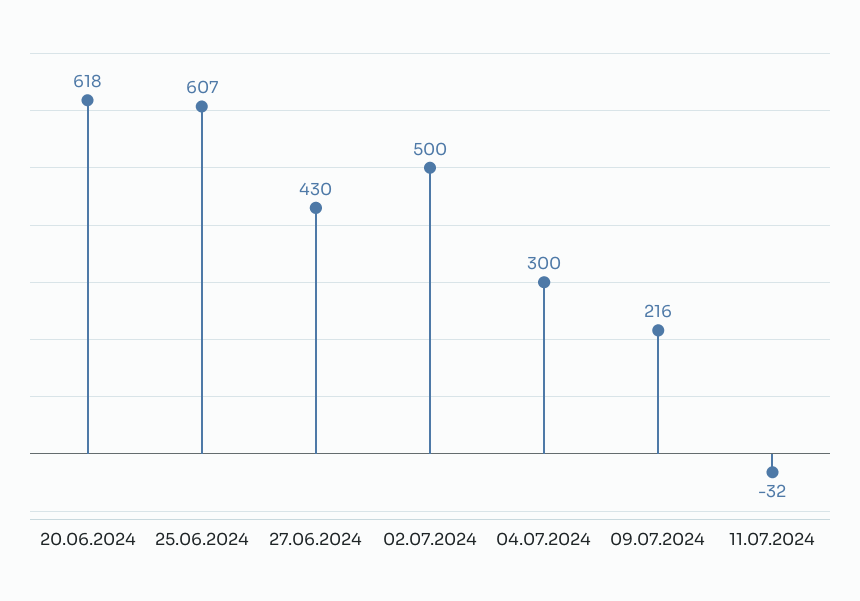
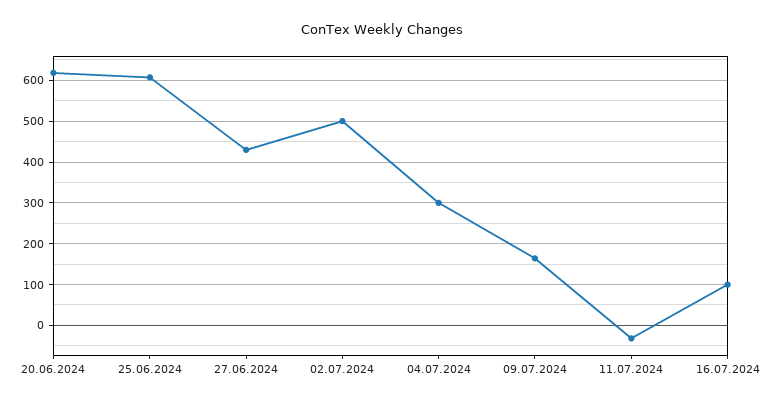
09.07.2024: 216 -> 160
16.07.2024: none -> 100

